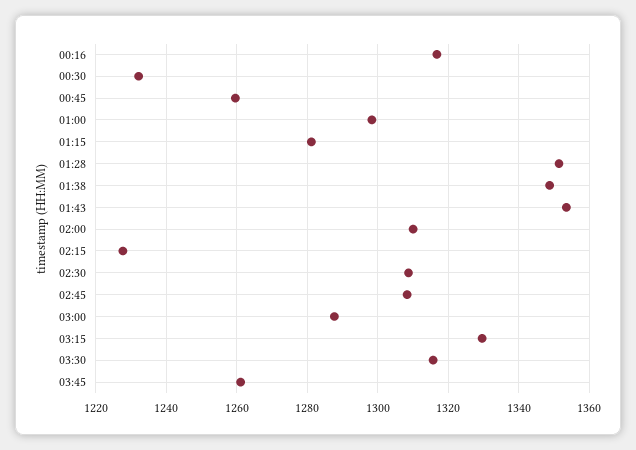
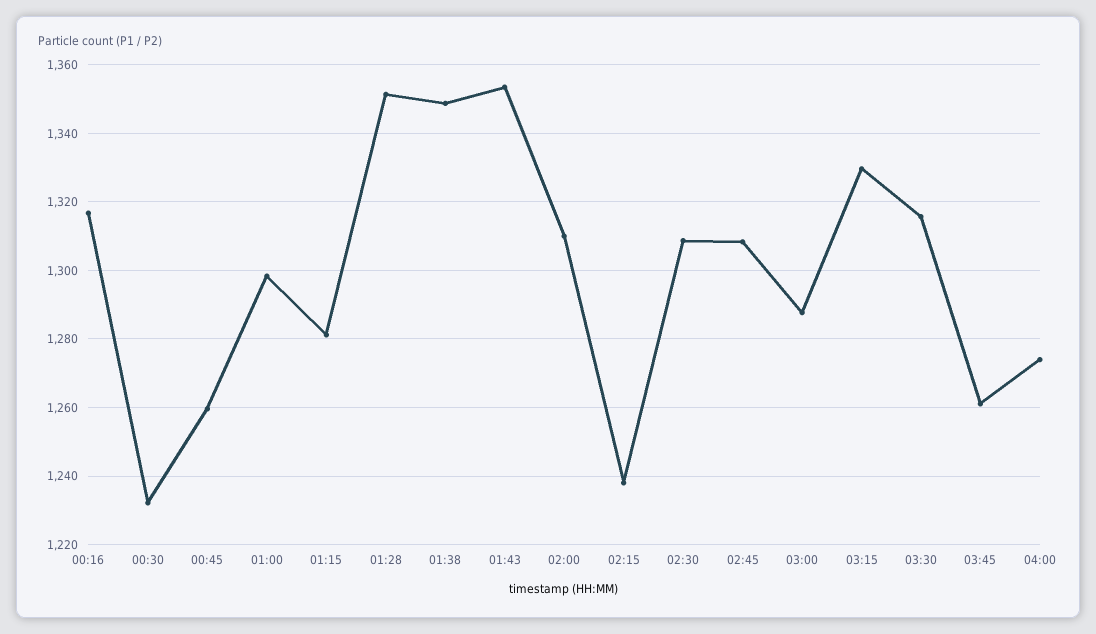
02:15: 1228 -> 1238
04:00: none -> 1274

